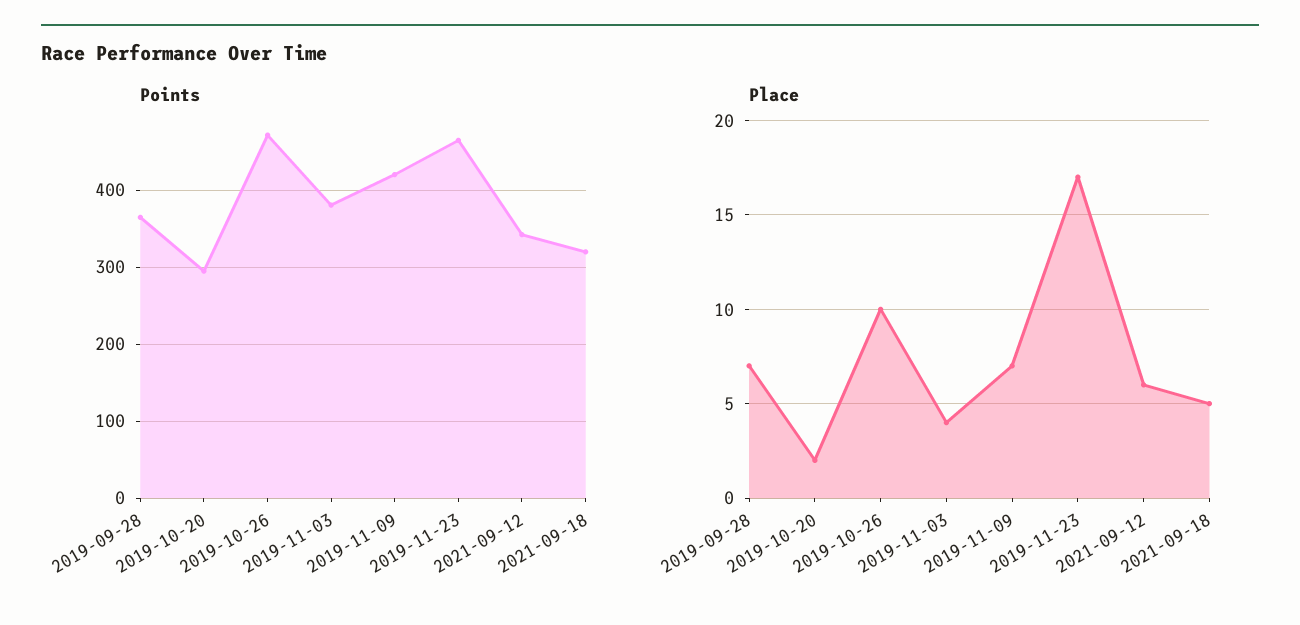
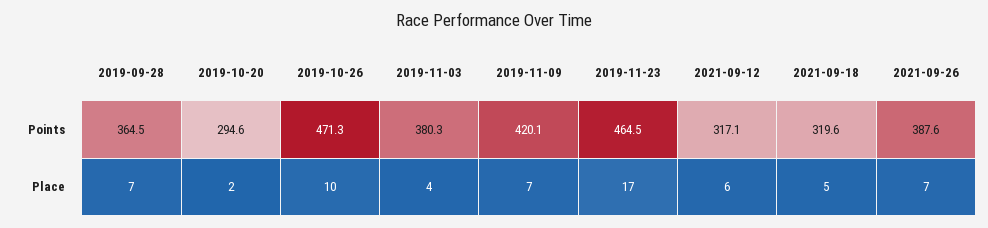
Points, 2021-09-12: 340 -> 317.1
Points, 2021-09-26: none -> 387.6
Place, 2021-09-26: none -> 7

